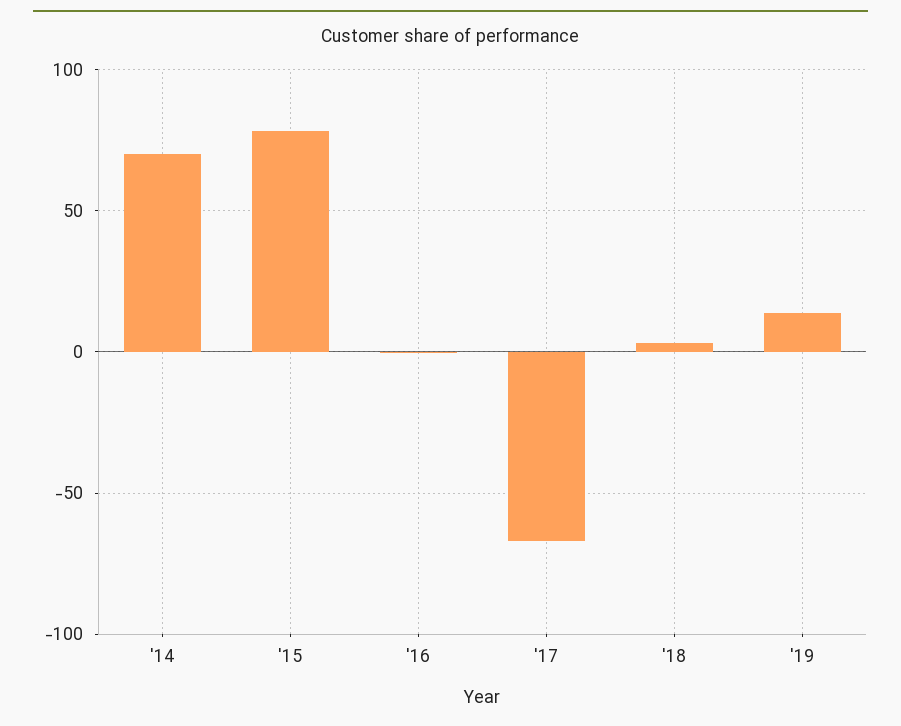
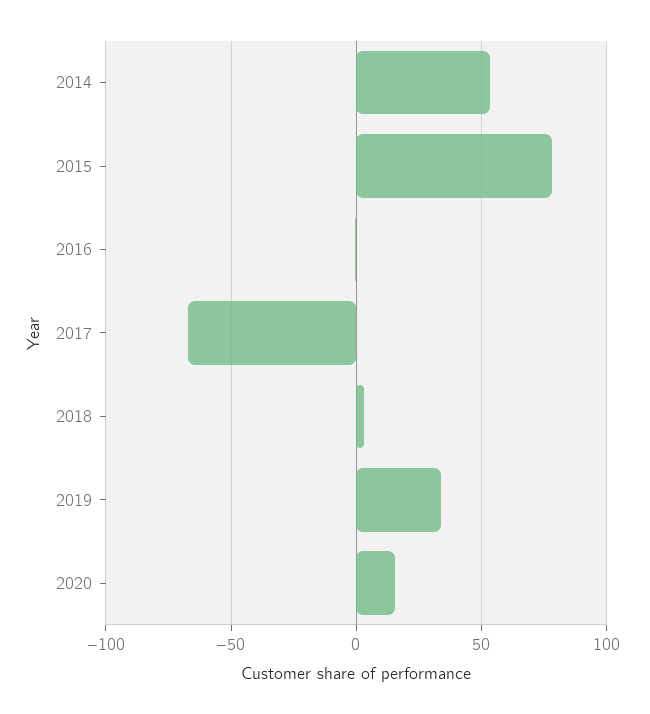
'14: 70 -> 55
'19: 15 -> 35
2020: none -> 15

